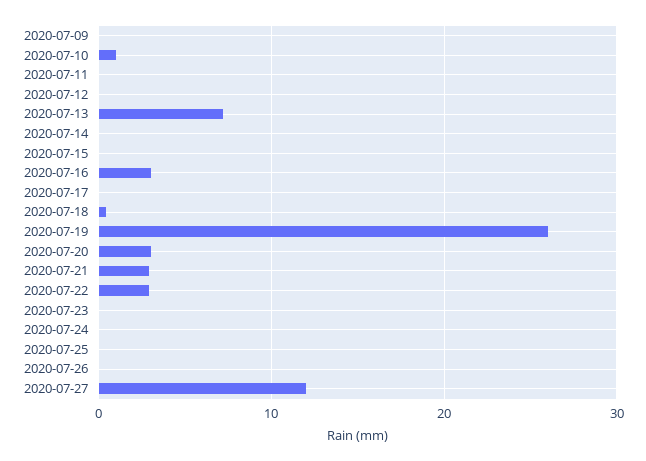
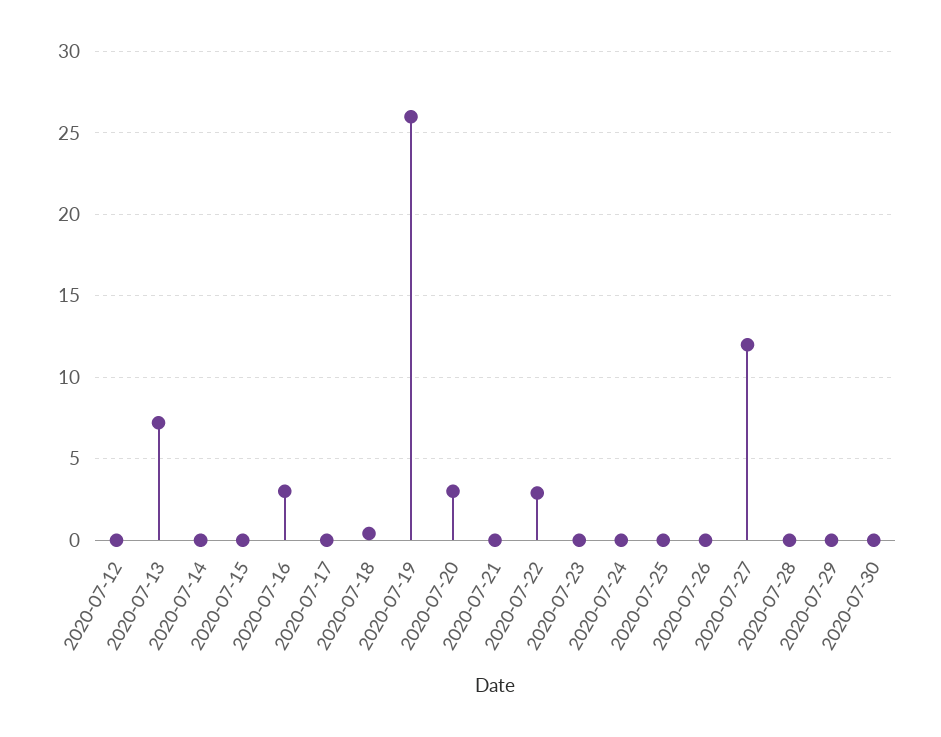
2020-07-09: 0 -> none
2020-07-10: 1 -> none
2020-07-11: 0 -> none
2020-07-21: 3 -> 0
2020-07-28: none -> 0
2020-07-29: none -> 0
2020-07-30: none -> 0

